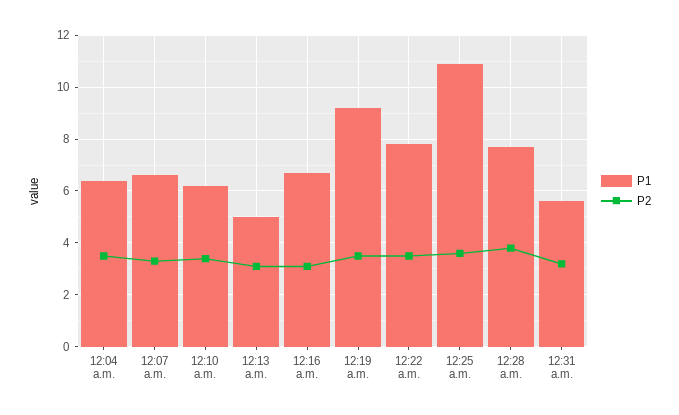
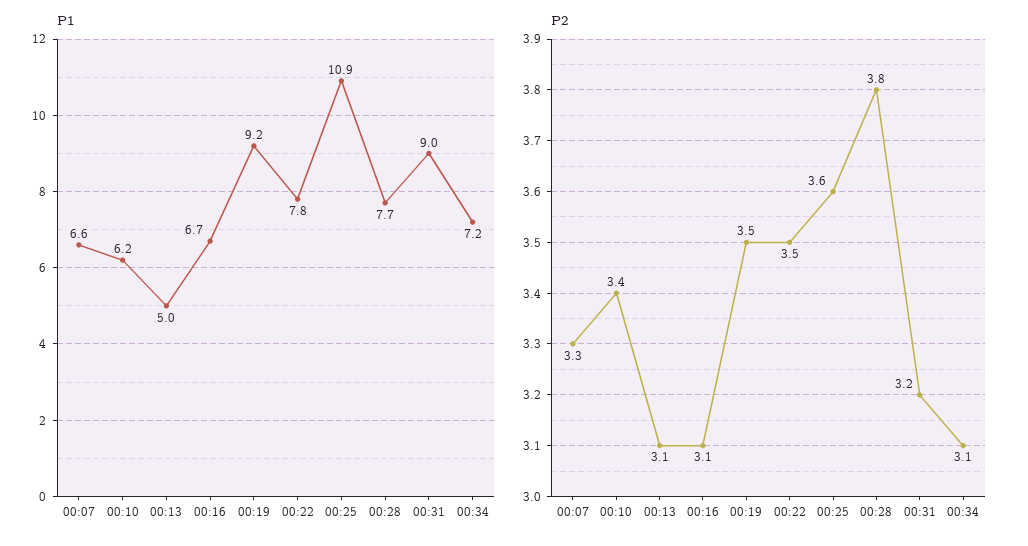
P1, 12:04 a.m.: 6.5 -> none
P2, 12:04 a.m.: 3.5 -> none
P1, 12:31 a.m.: 5.5 -> 9
P1, 00:34: none -> 7.2
P2, 00:34: none -> 3.1

